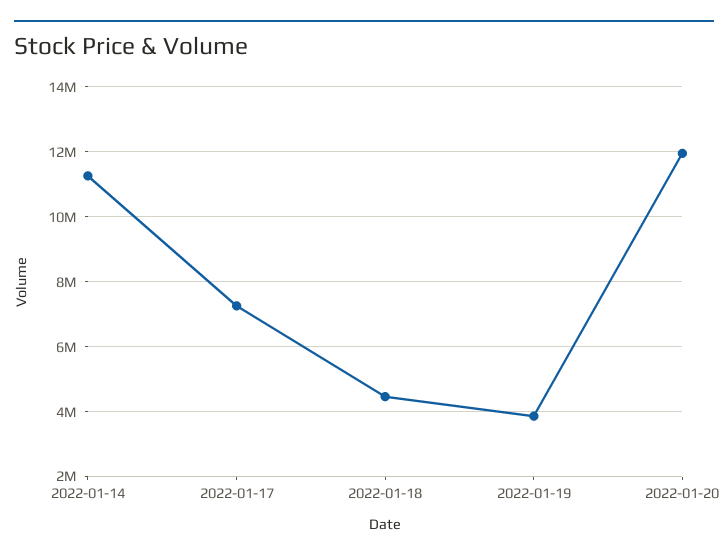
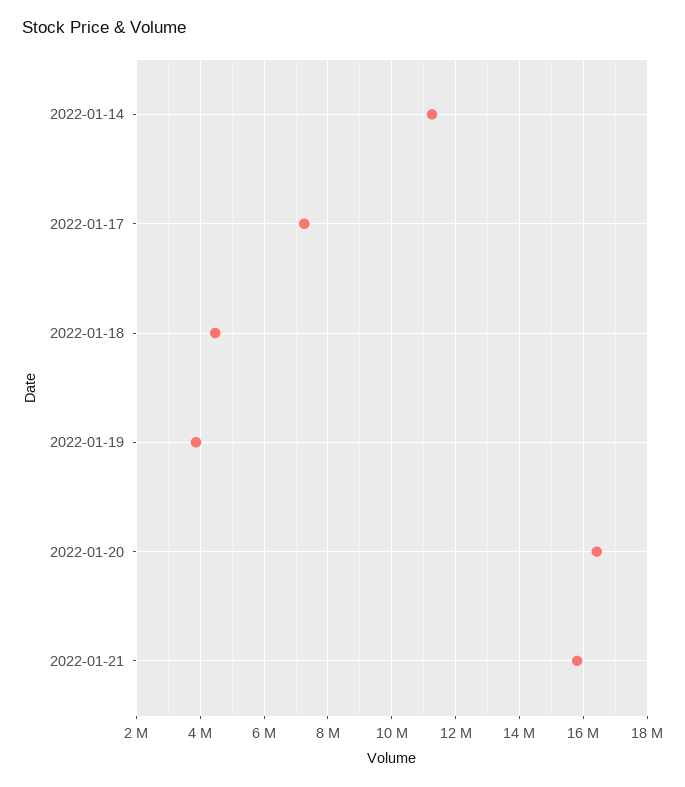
2022-01-20: 12000000 -> 16400000
2022-01-21: none -> 15800000

